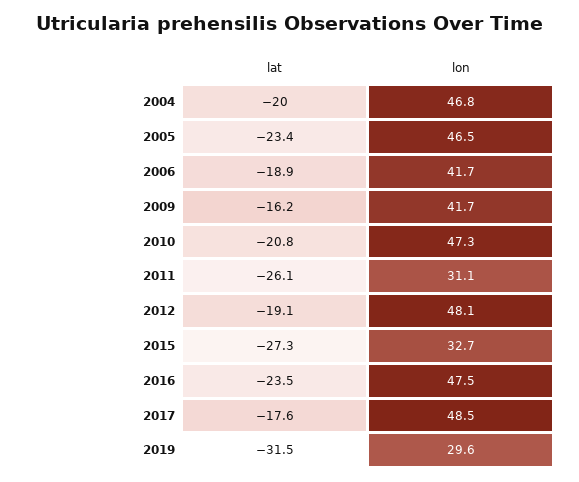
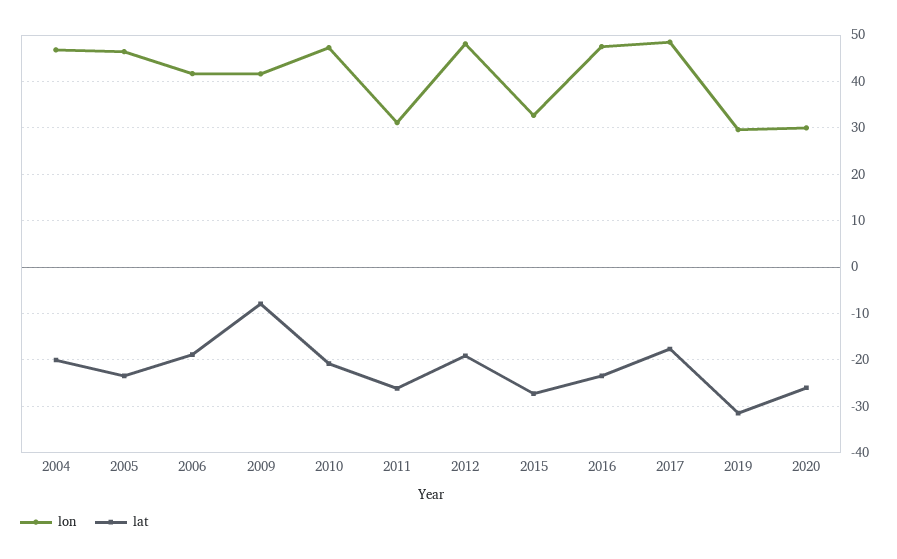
lat, 2009: -16.2 -> -8
lon, 2020: none -> 30
lat, 2020: none -> -26

